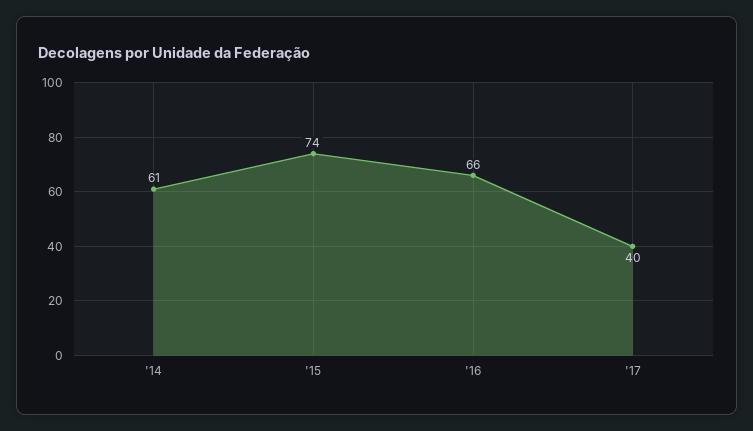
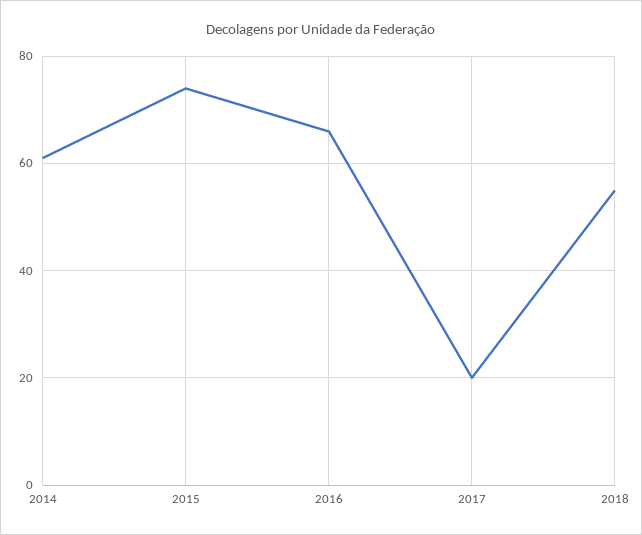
'17: 40 -> 20
2018: none -> 55

